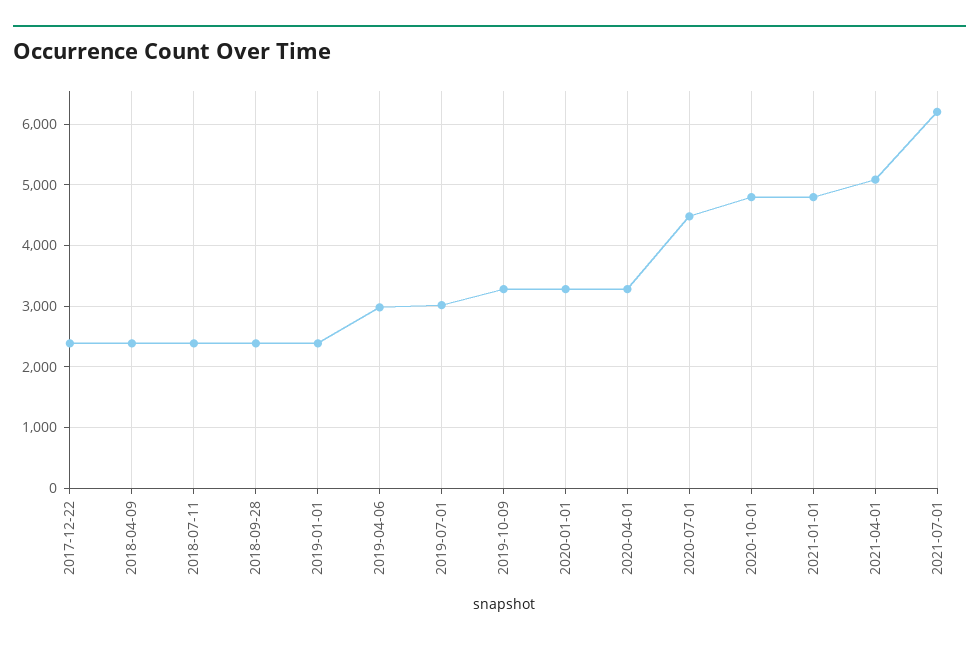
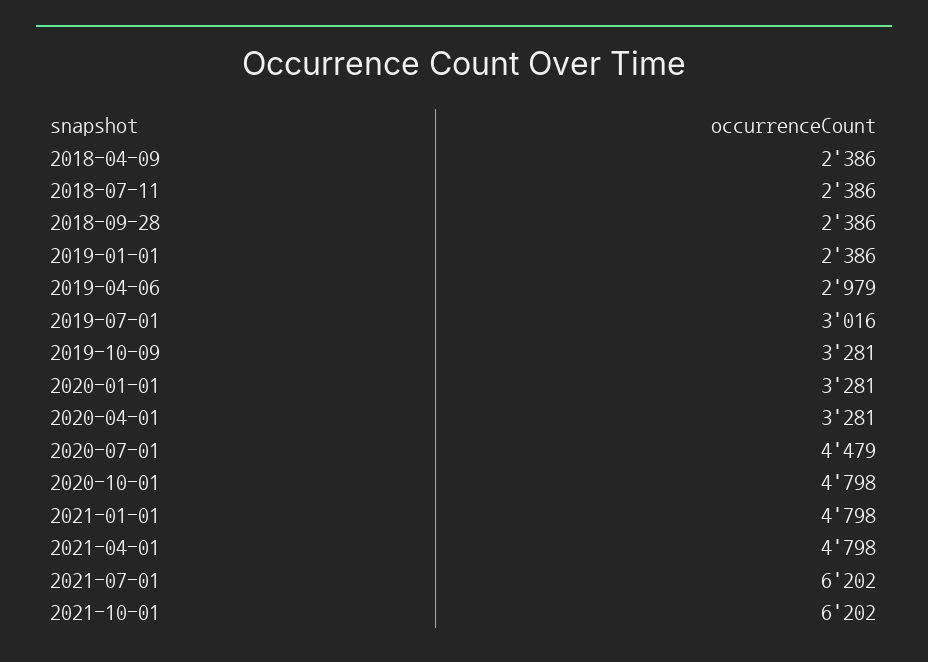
2017-12-22: 2400 -> none
2021-04-01: 5100 -> 4798
2021-10-01: none -> 6202

